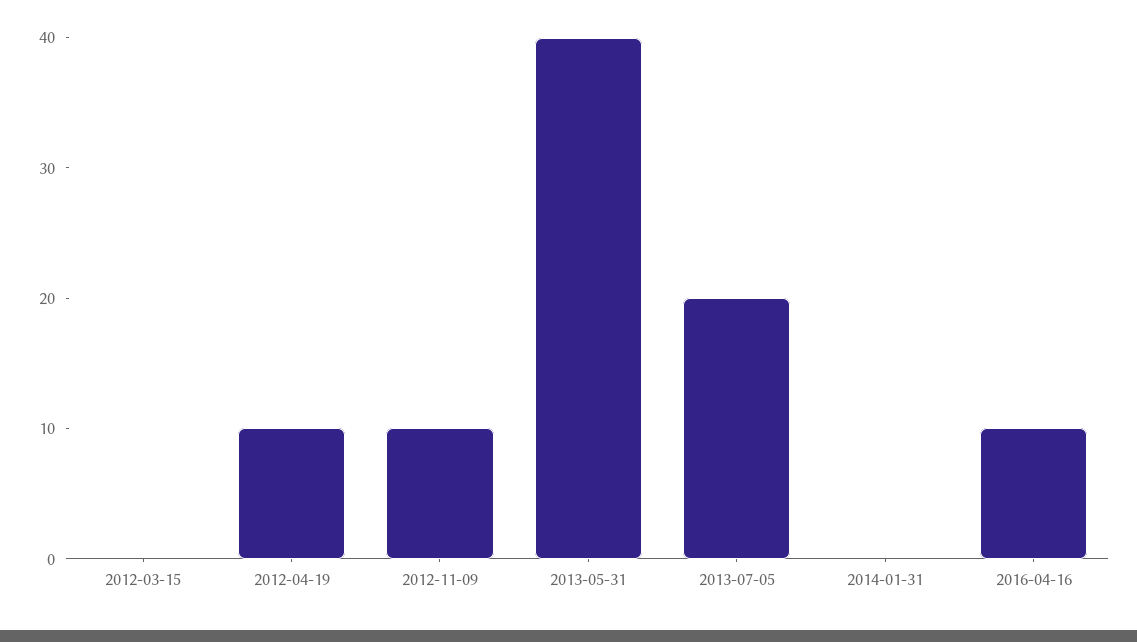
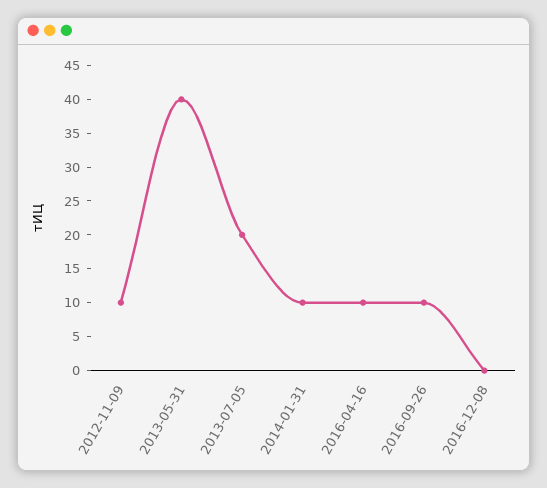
2012-03-15: 0 -> none
2012-04-19: 10 -> none
2014-01-31: 0 -> 10
2016-09-26: none -> 10
2016-12-08: none -> 0

